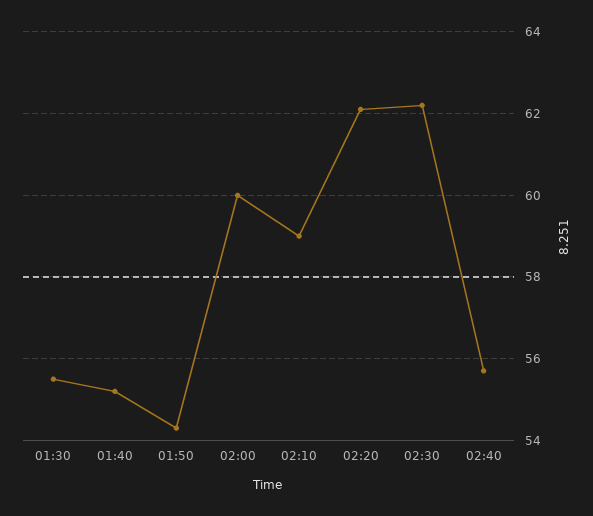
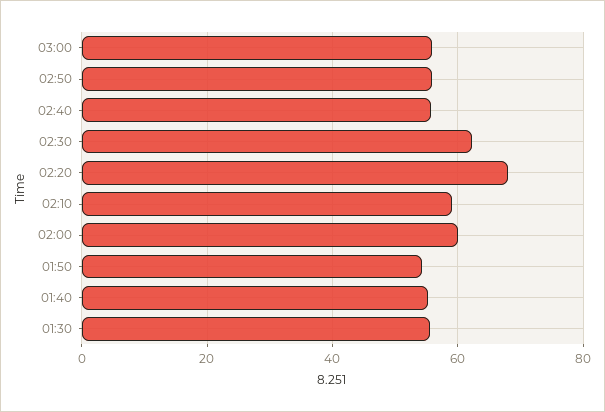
02:20: 62 -> 68
03:00: none -> 56
02:50: none -> 56

